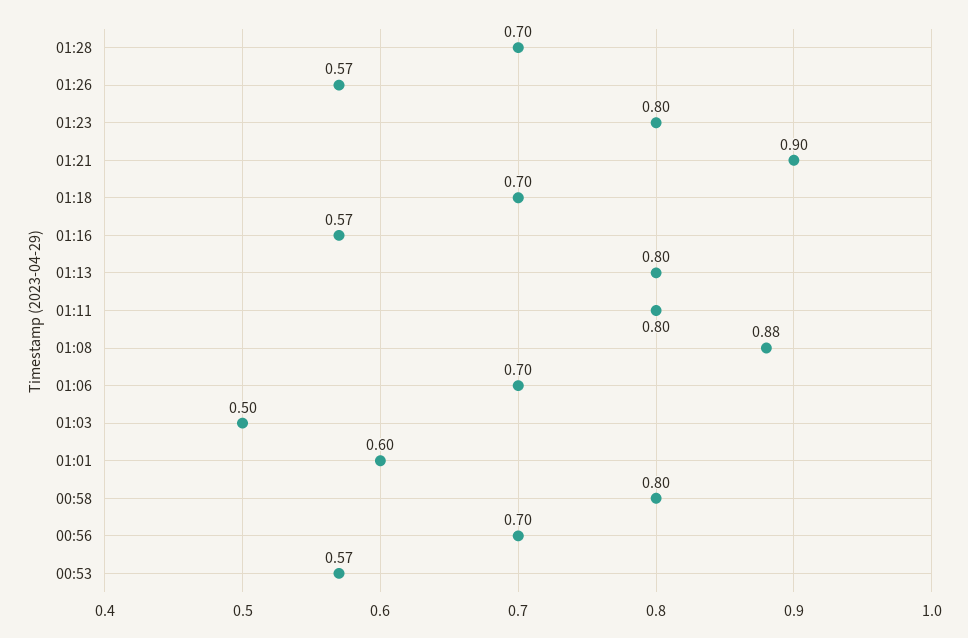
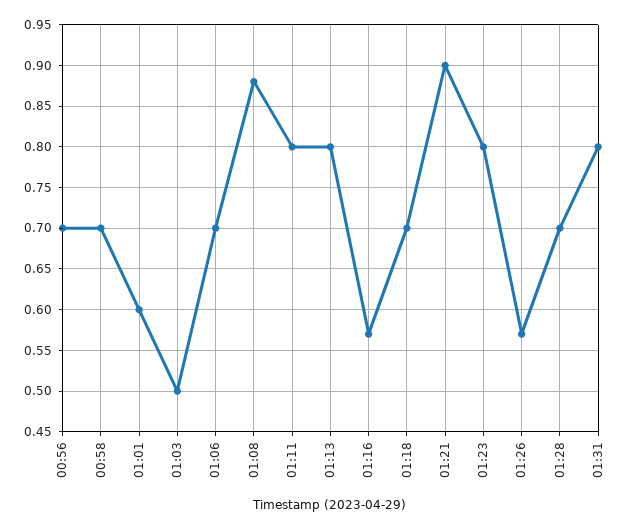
00:58: 0.8 -> 0.7
00:53: 0.57 -> none
01:31: none -> 0.8

